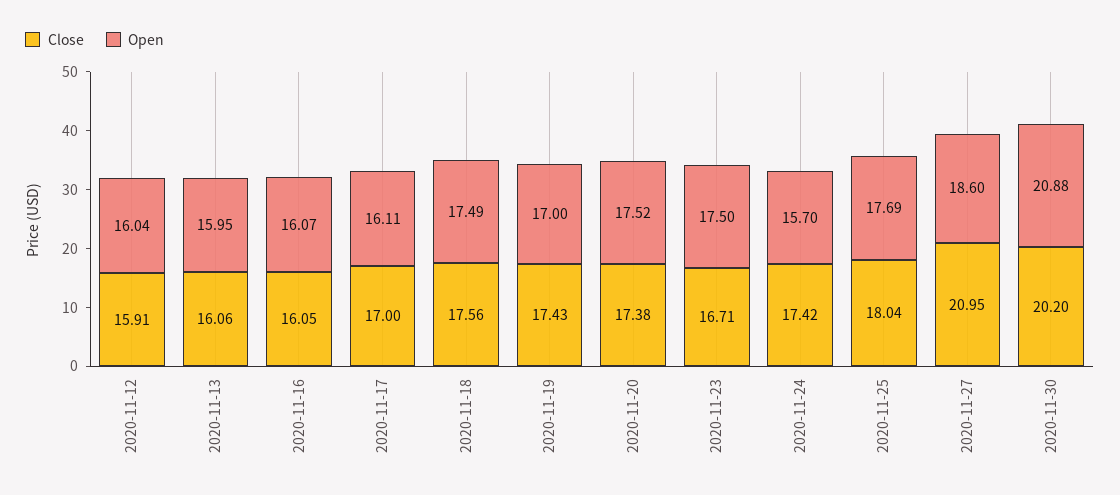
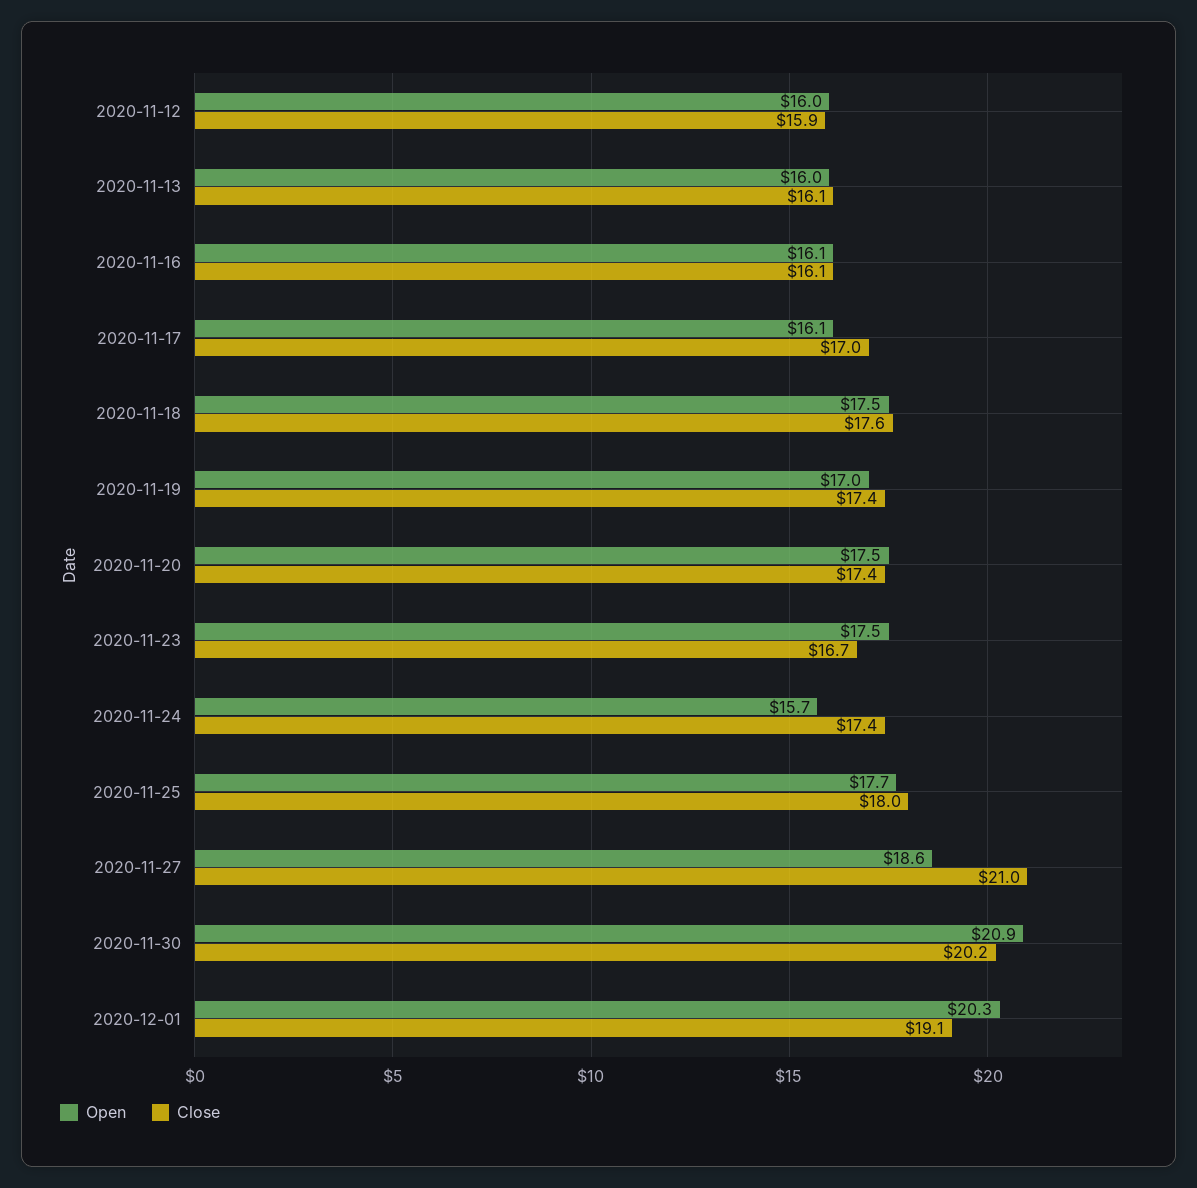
Open, 2020-12-01: none -> 20.3
Close, 2020-12-01: none -> 19.1

